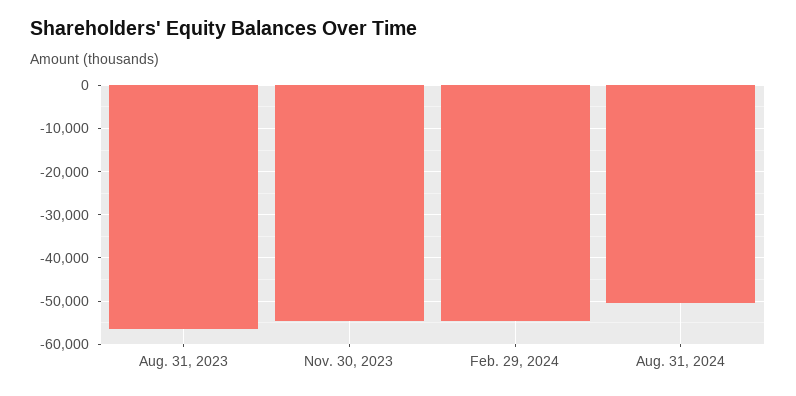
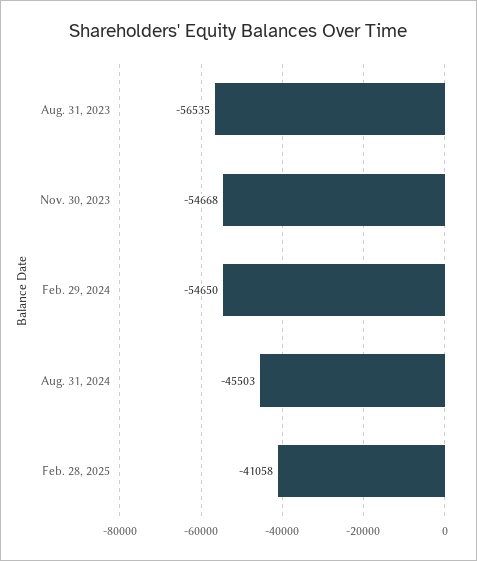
Aug. 31, 2024: -50000 -> -45503
Feb. 28, 2025: none -> -41058

